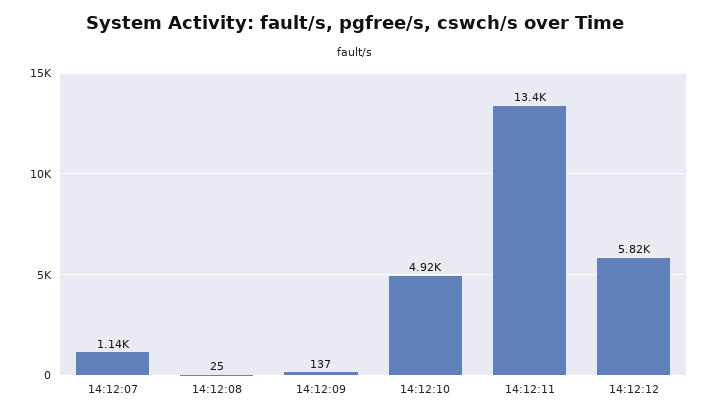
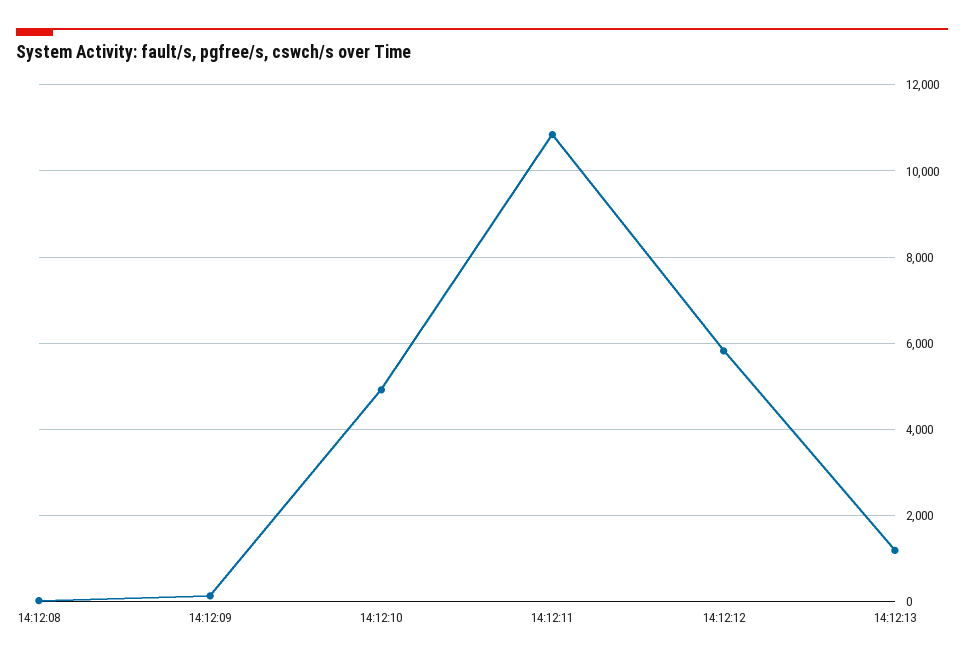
14:12:07: 1140 -> none
14:12:11: 13400 -> 10800
14:12:13: none -> 1200

